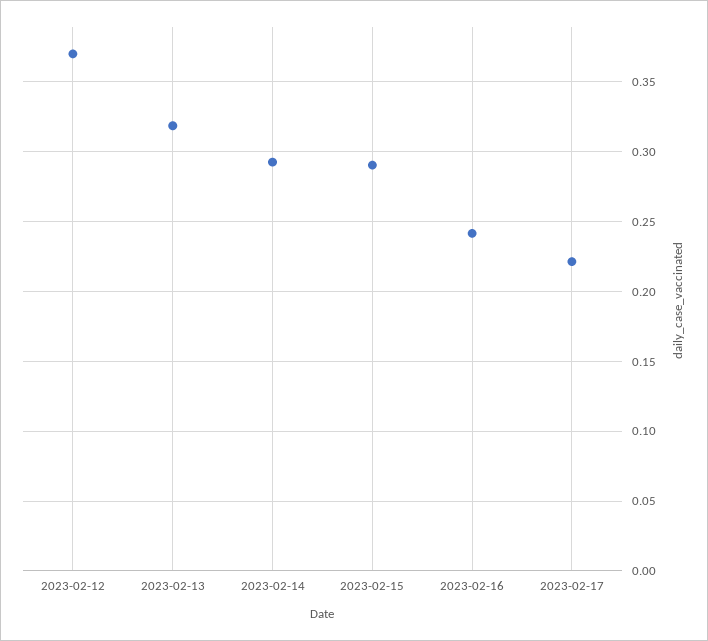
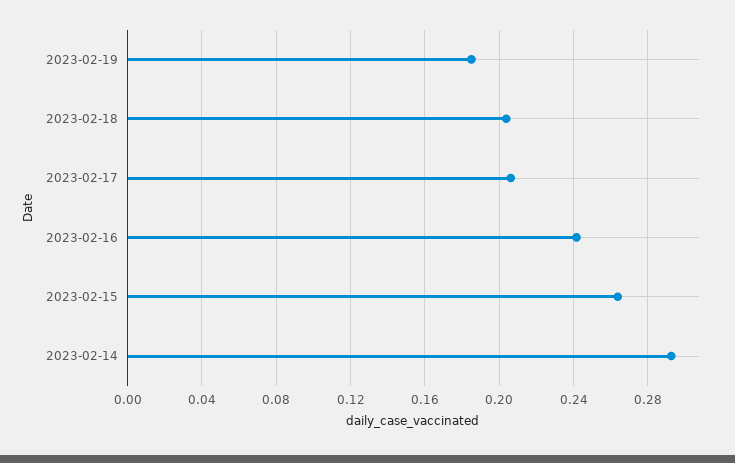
2023-02-12: 0.37 -> none
2023-02-13: 0.32 -> none
2023-02-15: 0.29 -> 0.265
2023-02-17: 0.22 -> 0.205
2023-02-19: none -> 0.185
2023-02-18: none -> 0.205

